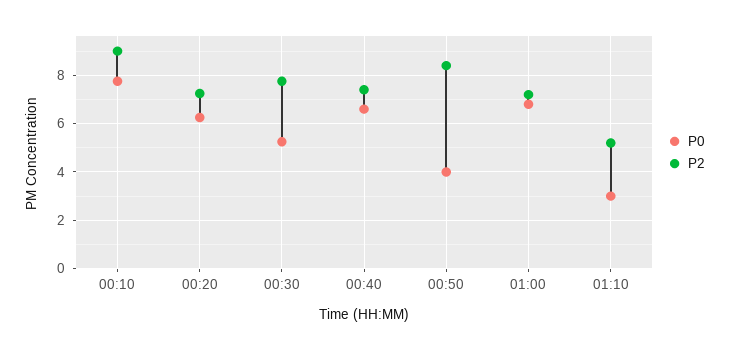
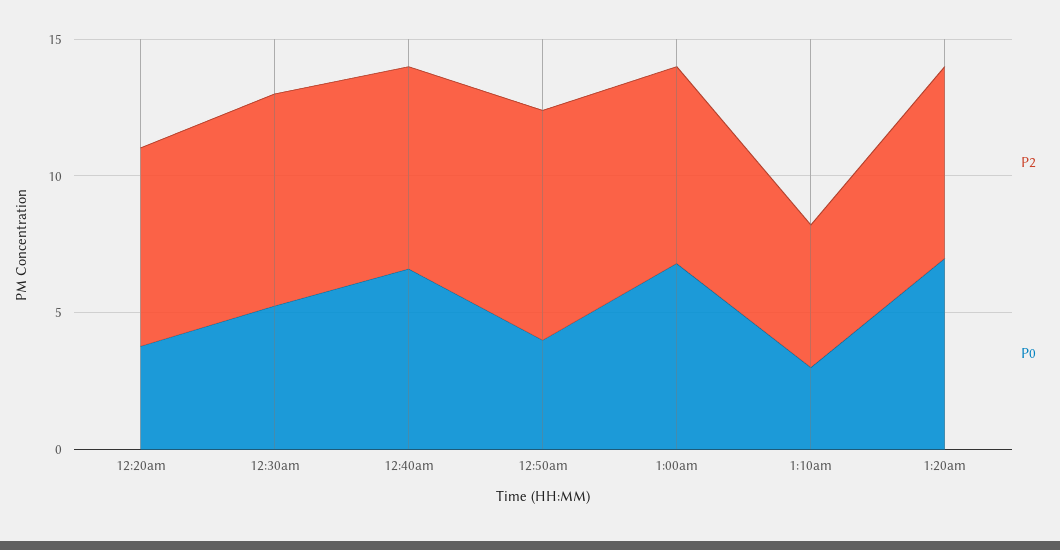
P0, 00:10: 7.75 -> none
P2, 00:10: 9 -> none
P0, 00:20: 6.25 -> 4
P2, 1:20am: none -> 7
P0, 1:20am: none -> 7

